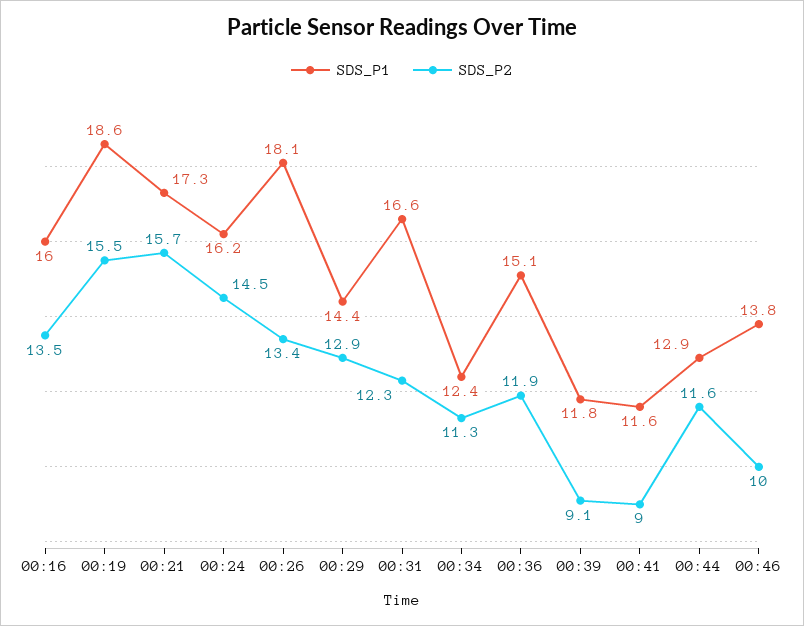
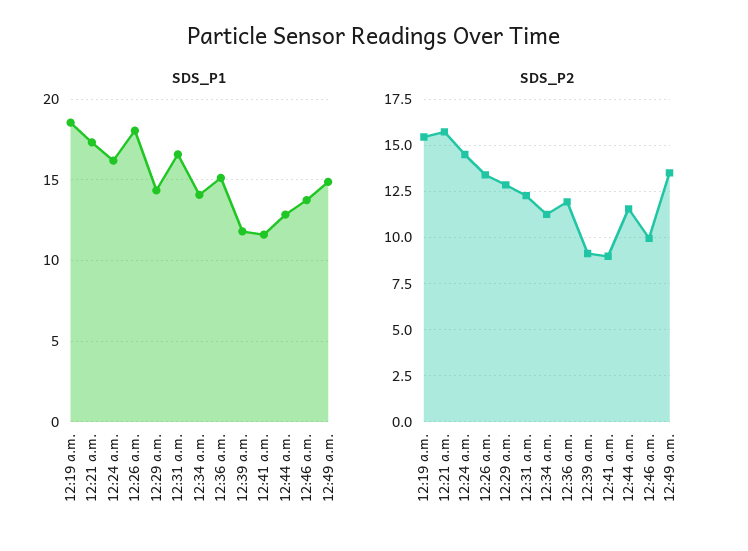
SDS_P1, 00:16: 16 -> none
SDS_P2, 00:16: 13.5 -> none
SDS_P1, 00:34: 12.4 -> 14
SDS_P1, 12:49 a.m.: none -> 15
SDS_P2, 12:49 a.m.: none -> 13.5

